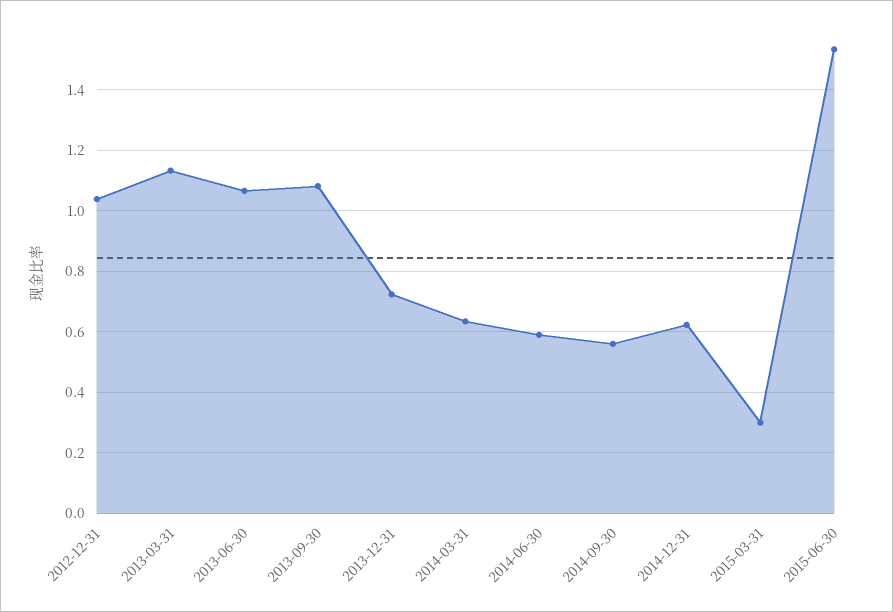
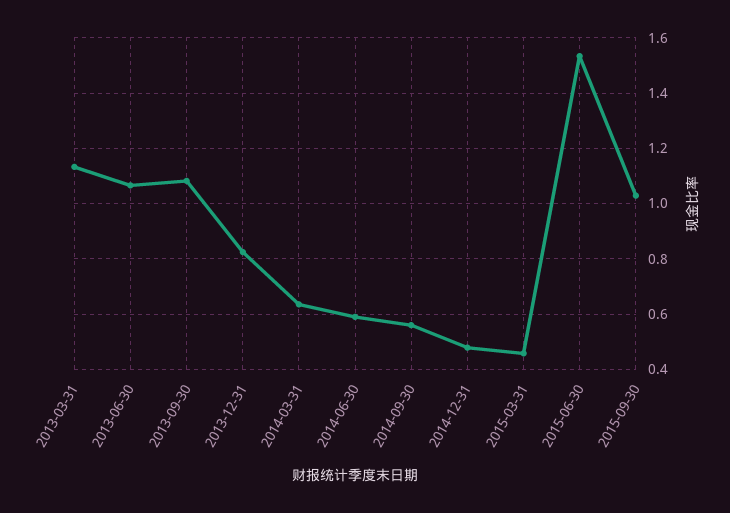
2012-12-31: 1.04 -> none
2013-12-31: 0.72 -> 0.825
2014-12-31: 0.62 -> 0.475
2015-03-31: 0.3 -> 0.45
2015-09-30: none -> 1.025

